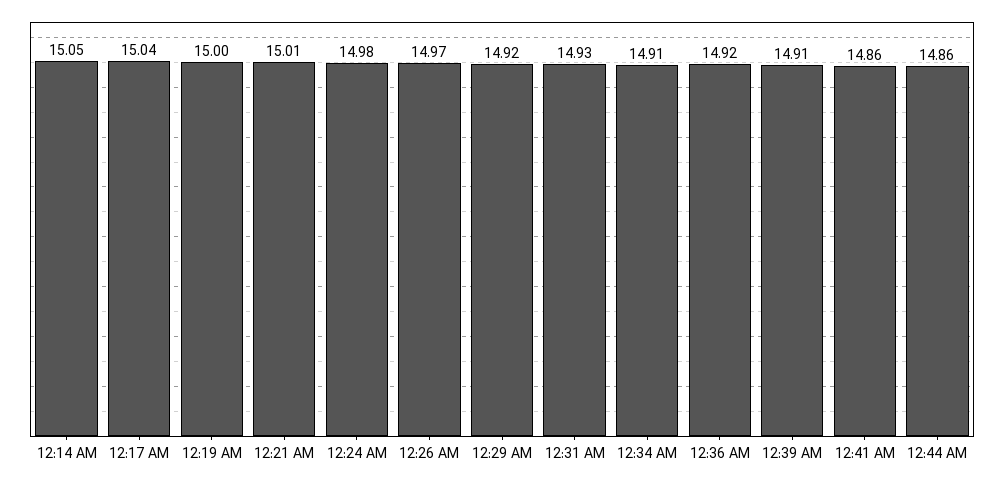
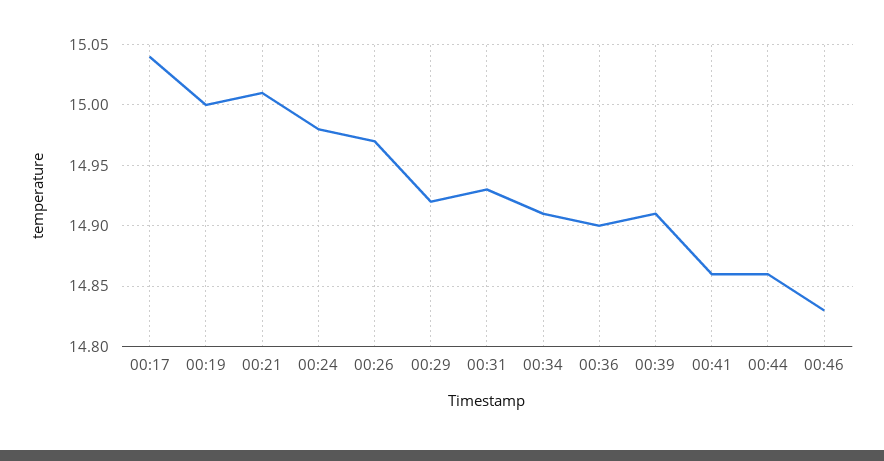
12:14 AM: 15.05 -> none
12:36 AM: 14.92 -> 14.9
00:46: none -> 14.83

